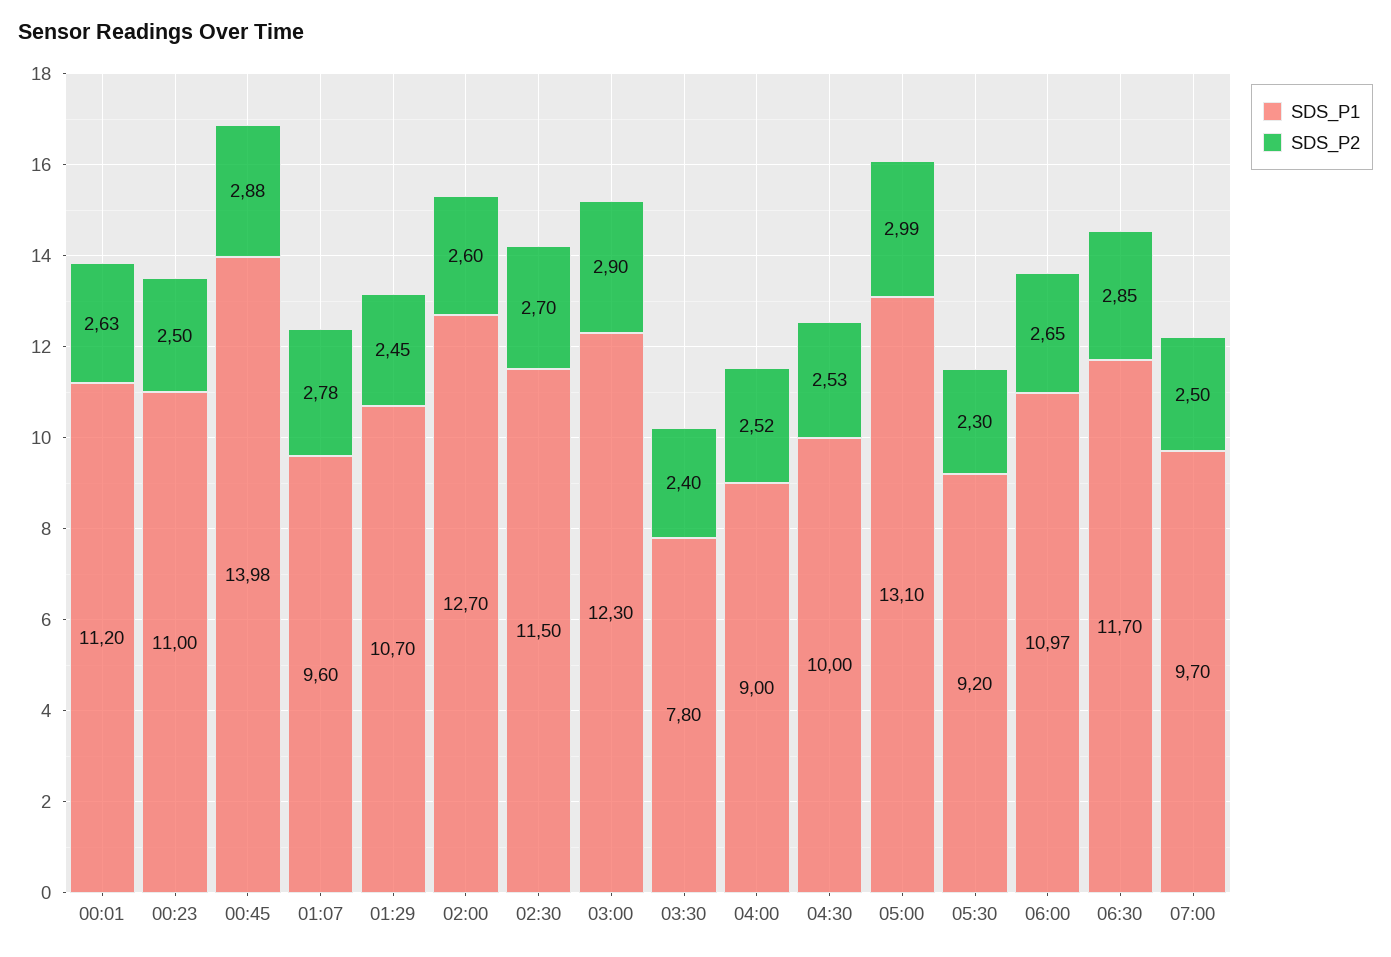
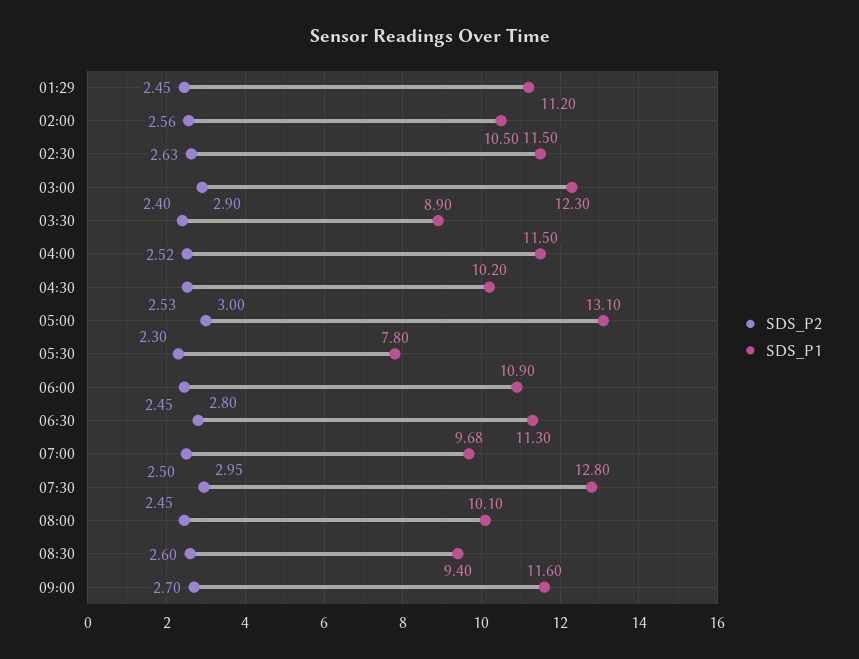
SDS_P1, 00:01: 11.2 -> none
SDS_P2, 00:01: 2.63 -> none
SDS_P1, 00:23: 11 -> none
SDS_P2, 00:23: 2.5 -> none
SDS_P1, 00:45: 13.98 -> none
SDS_P2, 00:45: 2.88 -> none
SDS_P1, 01:07: 9.6 -> none
SDS_P2, 01:07: 2.78 -> none
SDS_P1, 01:29: 10.7 -> 11.2
SDS_P1, 02:00: 12.7 -> 10.5
SDS_P2, 02:00: 2.6 -> 2.56
SDS_P2, 02:30: 2.7 -> 2.63
SDS_P1, 03:30: 7.8 -> 8.9
SDS_P1, 04:00: 9 -> 11.5
SDS_P1, 04:30: 10 -> 10.2
SDS_P2, 05:00: 2.99 -> 3
SDS_P1, 05:30: 9.2 -> 7.8
SDS_P1, 06:00: 10.97 -> 10.9
SDS_P2, 06:00: 2.65 -> 2.45
SDS_P1, 06:30: 11.7 -> 11.3
SDS_P2, 06:30: 2.85 -> 2.8
SDS_P1, 07:00: 9.7 -> 9.68
SDS_P2, 07:30: none -> 2.95
SDS_P1, 07:30: none -> 12.8
SDS_P2, 08:00: none -> 2.45
SDS_P1, 08:00: none -> 10.1
SDS_P2, 08:30: none -> 2.6
SDS_P1, 08:30: none -> 9.4
SDS_P2, 09:00: none -> 2.7
SDS_P1, 09:00: none -> 11.6

